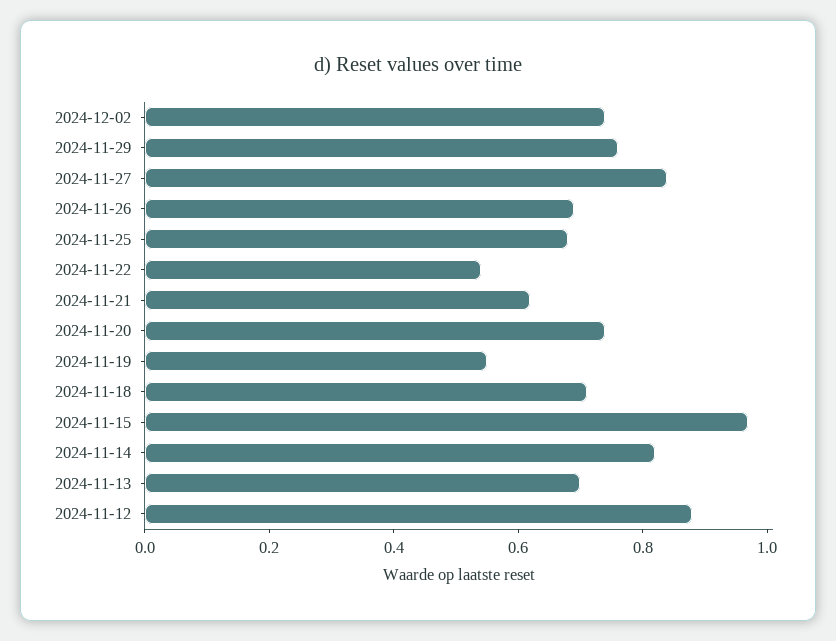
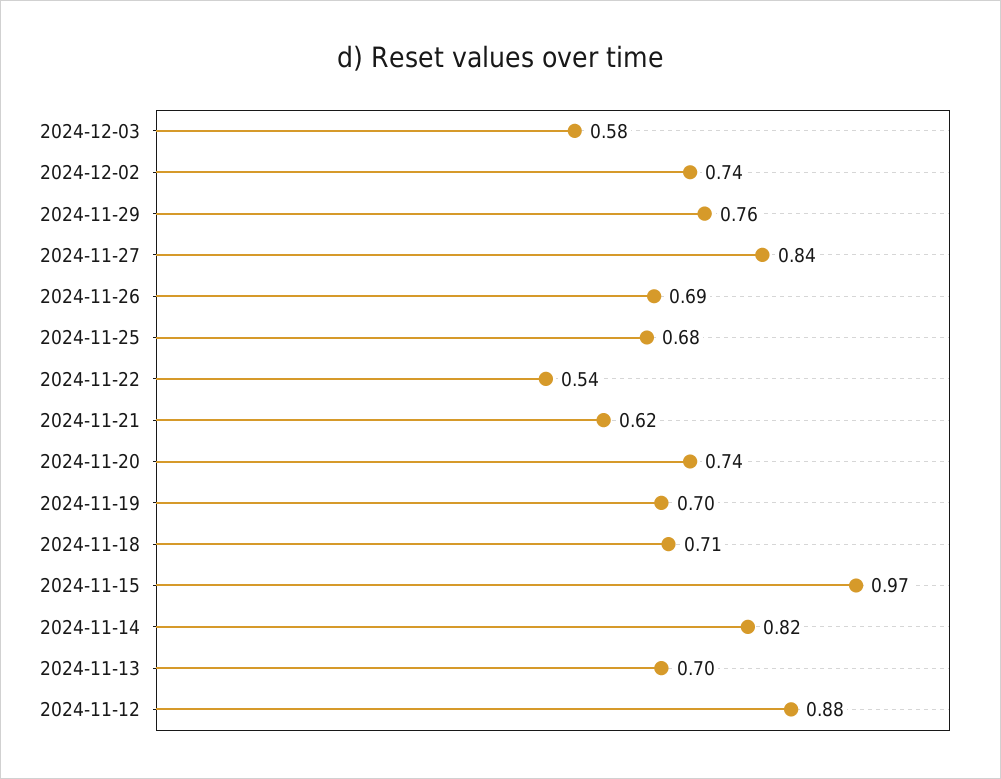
2024-11-19: 0.55 -> 0.7
2024-12-03: none -> 0.58

